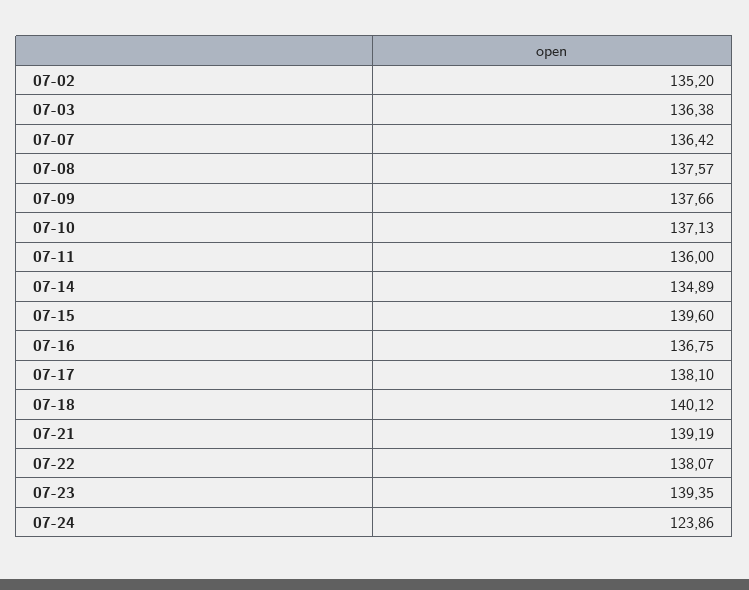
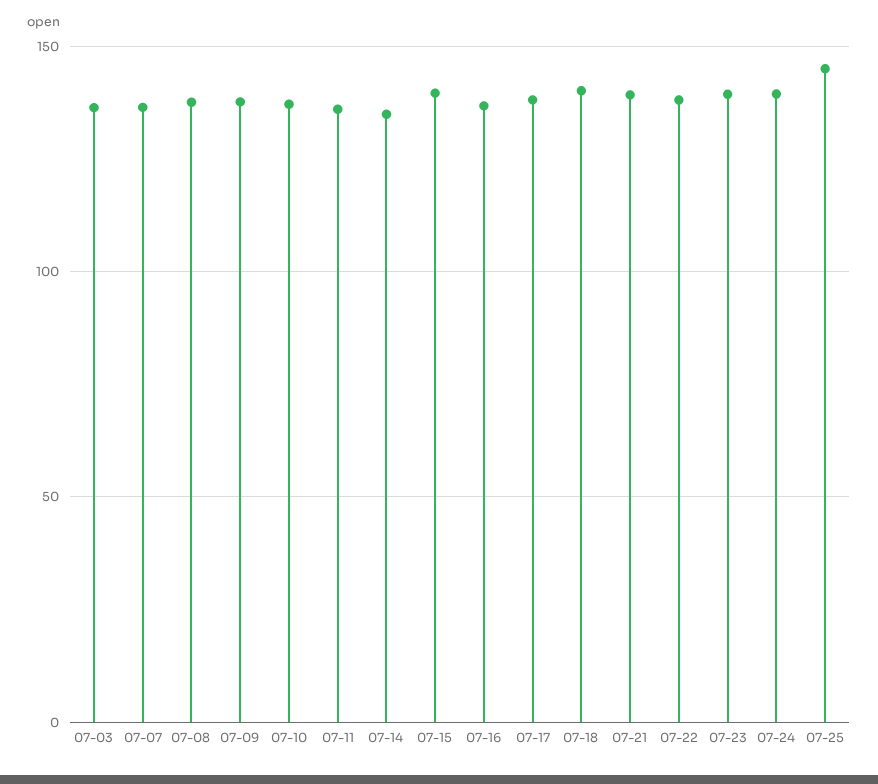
07-02: 135.2 -> none
07-24: 123.86 -> 140
07-25: none -> 145

